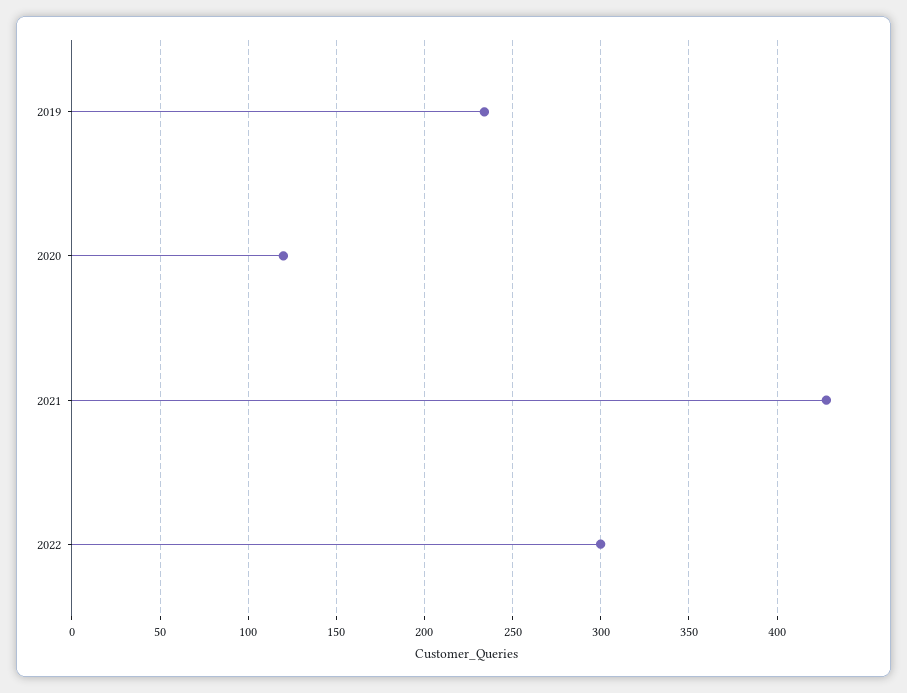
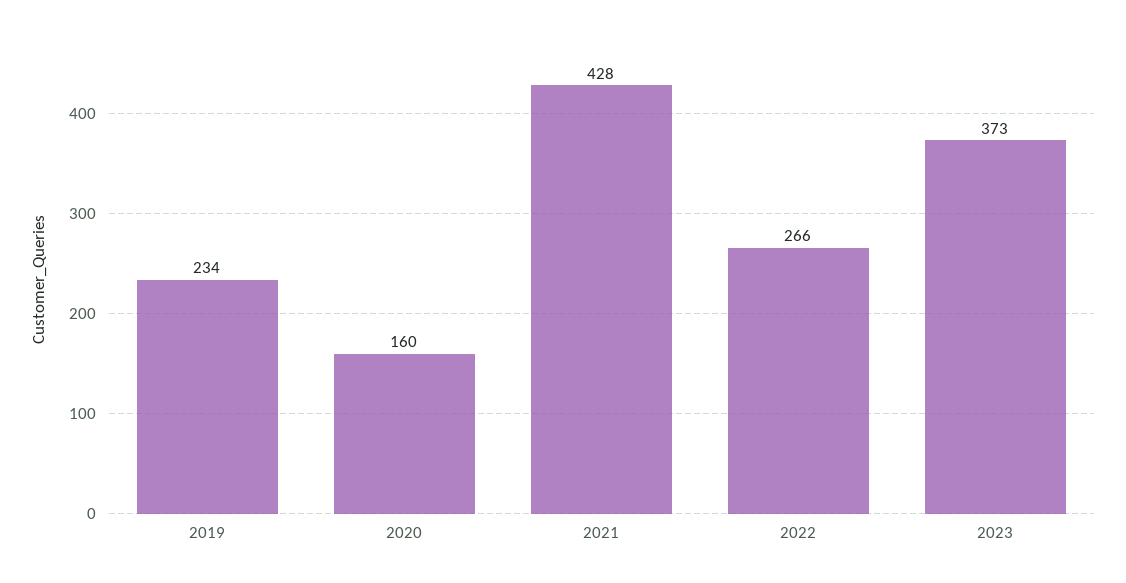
2020: 120 -> 160
2022: 300 -> 266
2023: none -> 373

